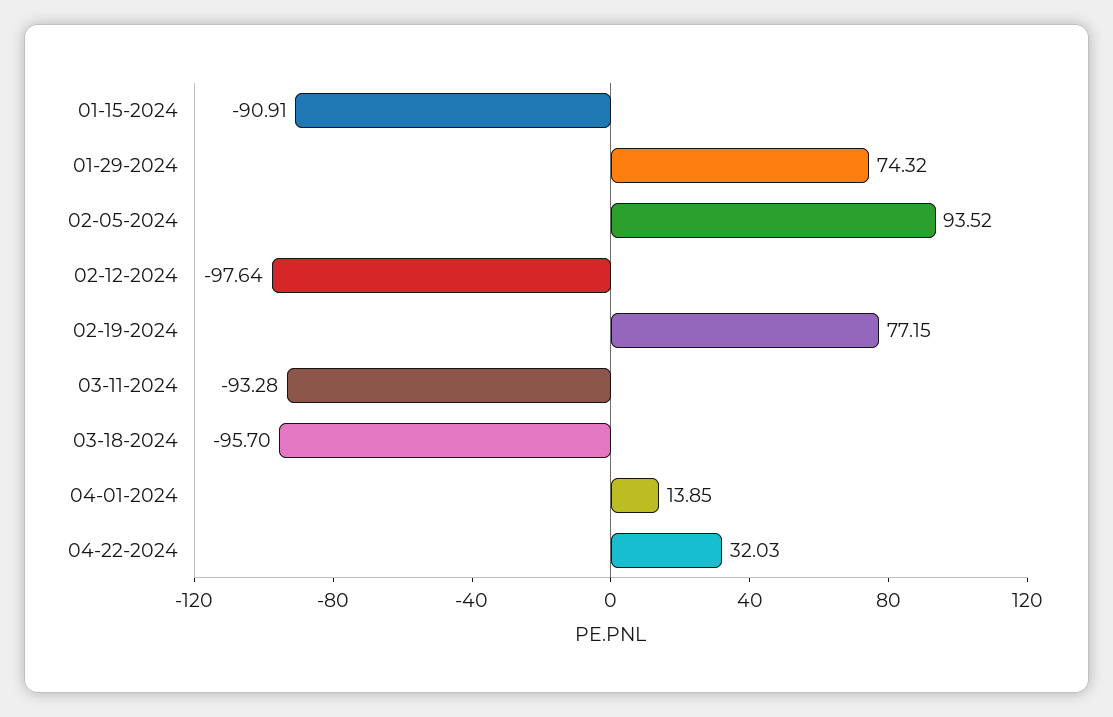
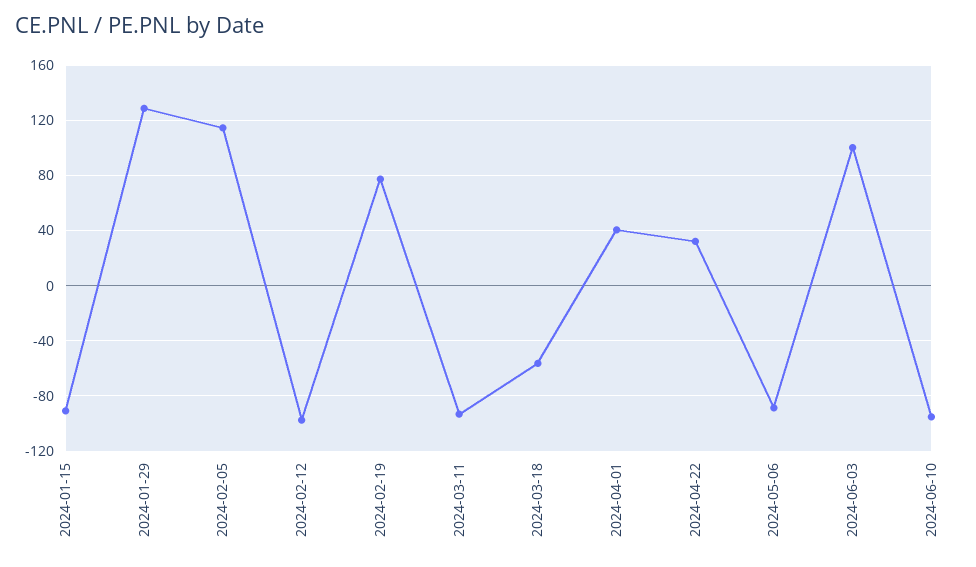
01-29-2024: 74.32 -> 130
02-05-2024: 93.52 -> 115
03-18-2024: -95.7 -> -55
04-01-2024: 13.85 -> 40
2024-05-06: none -> -90
2024-06-03: none -> 100
2024-06-10: none -> -95

